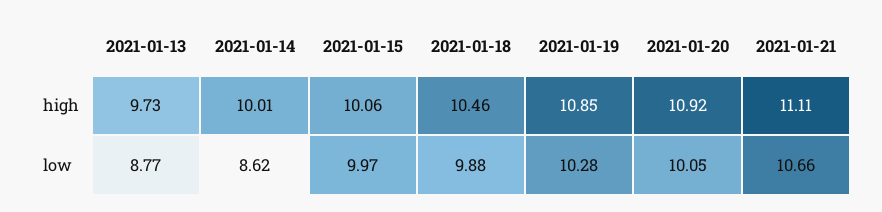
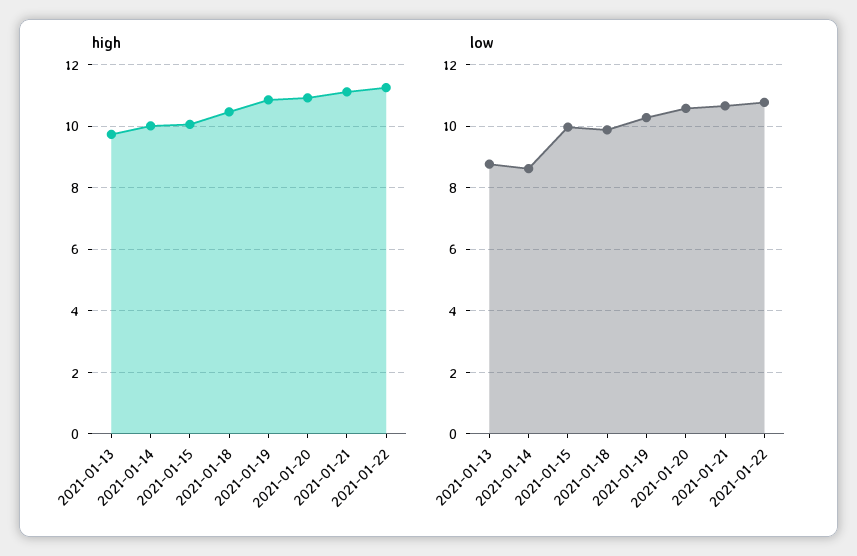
low, 2021-01-20: 10.05 -> 10.6
high, 2021-01-22: none -> 11.2
low, 2021-01-22: none -> 10.8

